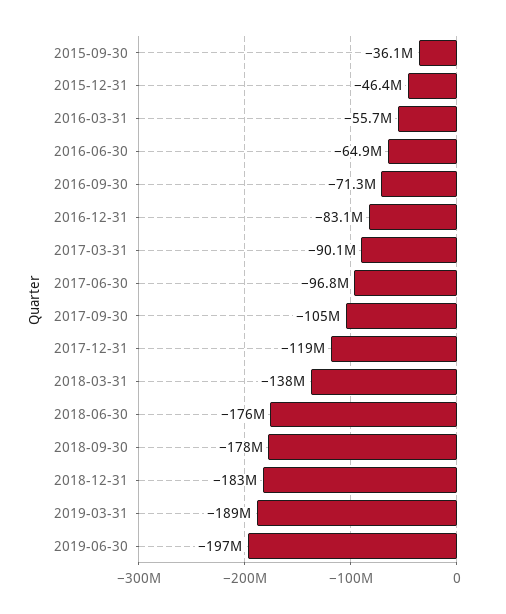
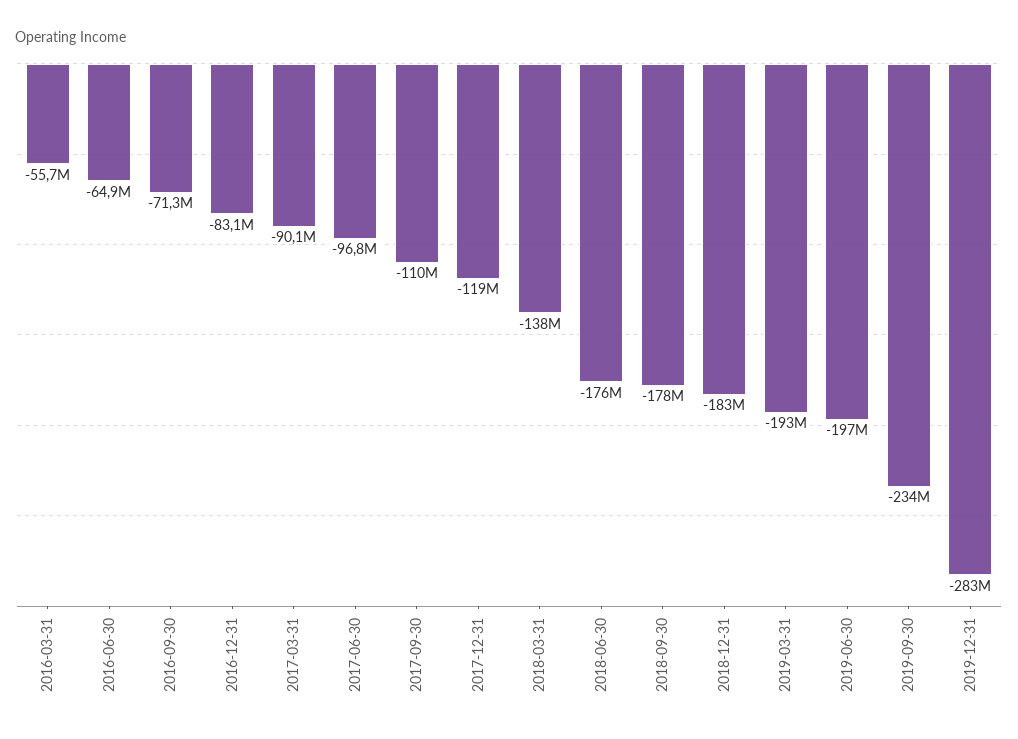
2015-09-30: -36100000 -> none
2015-12-31: -46400000 -> none
2017-09-30: -105000000 -> -110000000
2019-03-31: -189000000 -> -193000000
2019-09-30: none -> -234000000
2019-12-31: none -> -283000000

